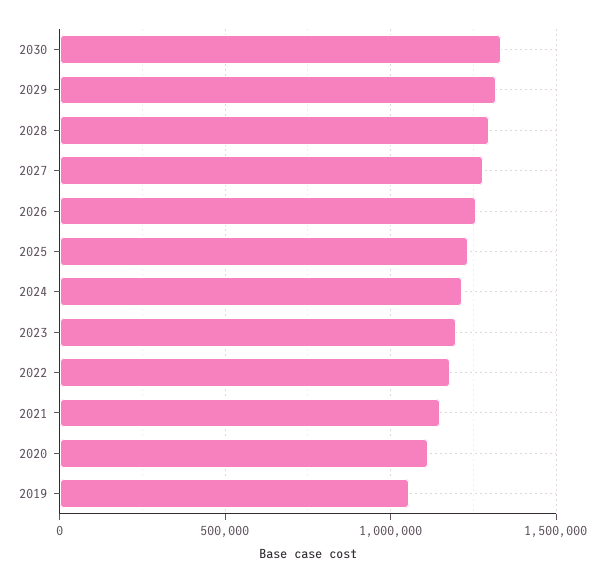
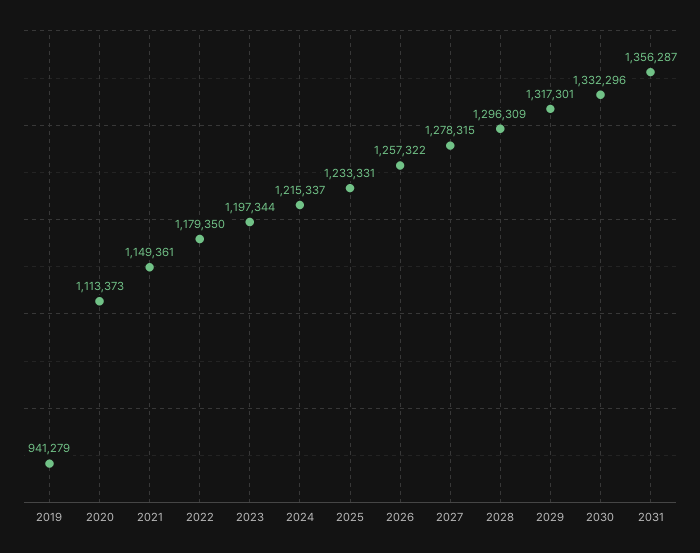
2019: 1050000 -> 941279
2031: none -> 1356287

